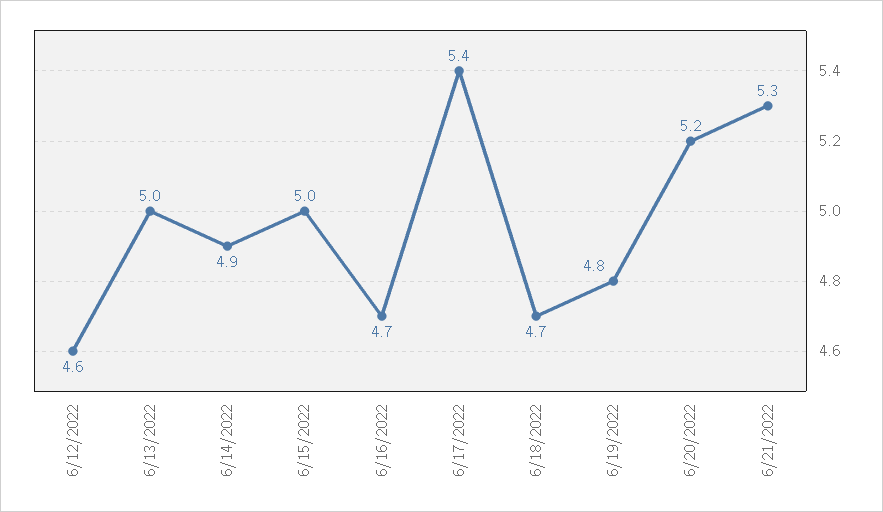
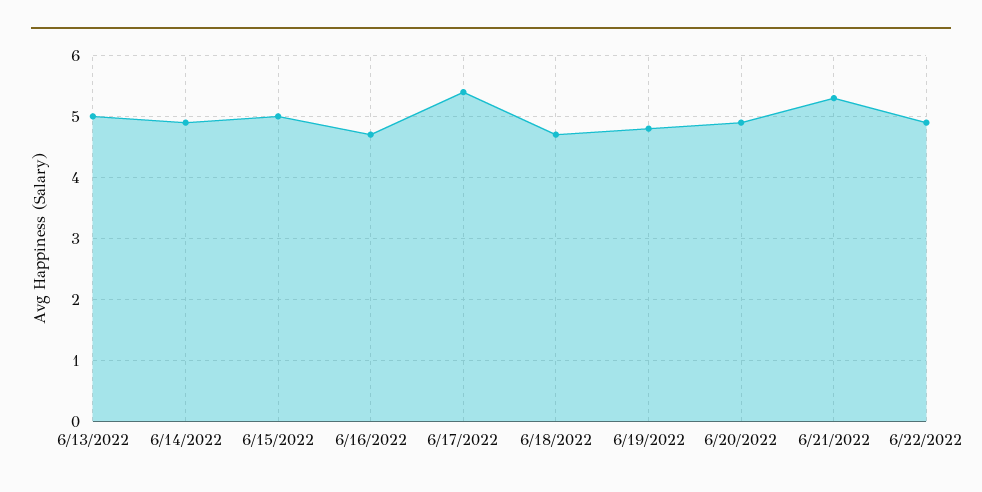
6/12/2022: 4.6 -> none
6/20/2022: 5.2 -> 4.9
6/22/2022: none -> 4.9

